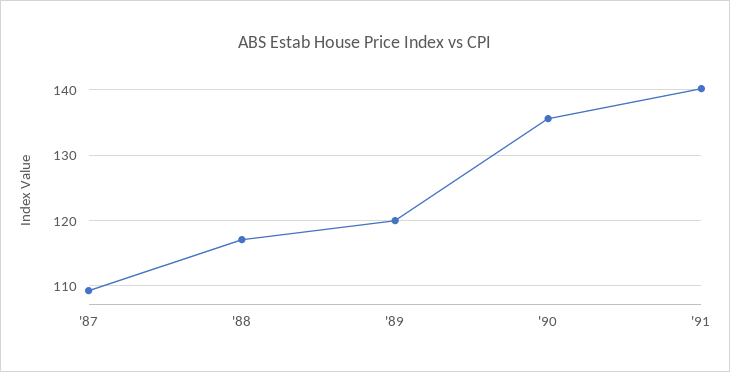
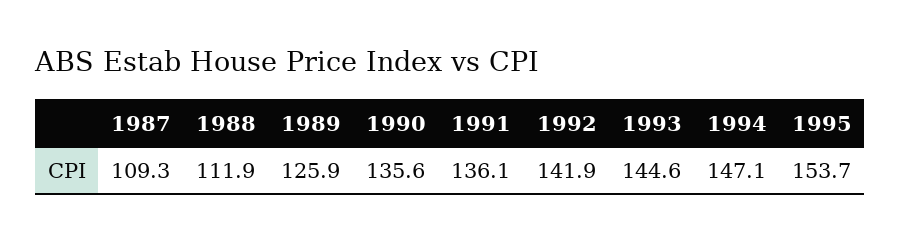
'88: 117 -> 111.9
'89: 120 -> 125.9
'91: 140 -> 136.1
1992: none -> 141.9
1993: none -> 144.6
1994: none -> 147.1
1995: none -> 153.7

